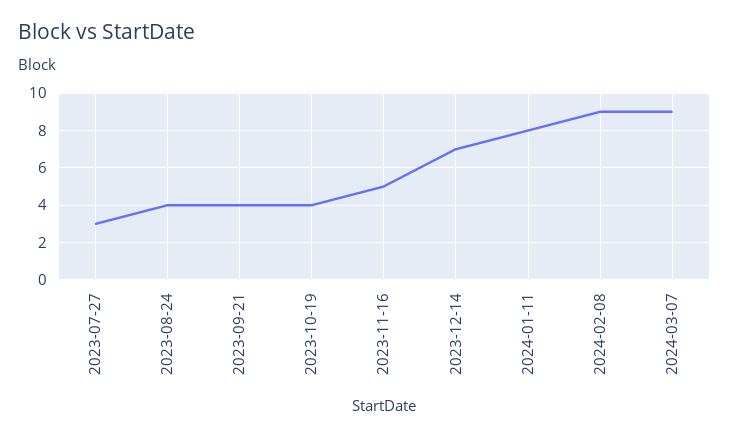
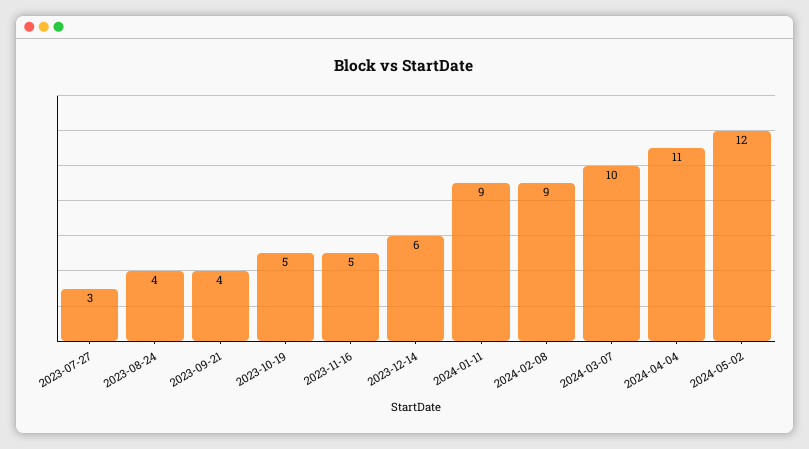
2023-10-19: 4 -> 5
2023-12-14: 7 -> 6
2024-01-11: 8 -> 9
2024-03-07: 9 -> 10
2024-04-04: none -> 11
2024-05-02: none -> 12

